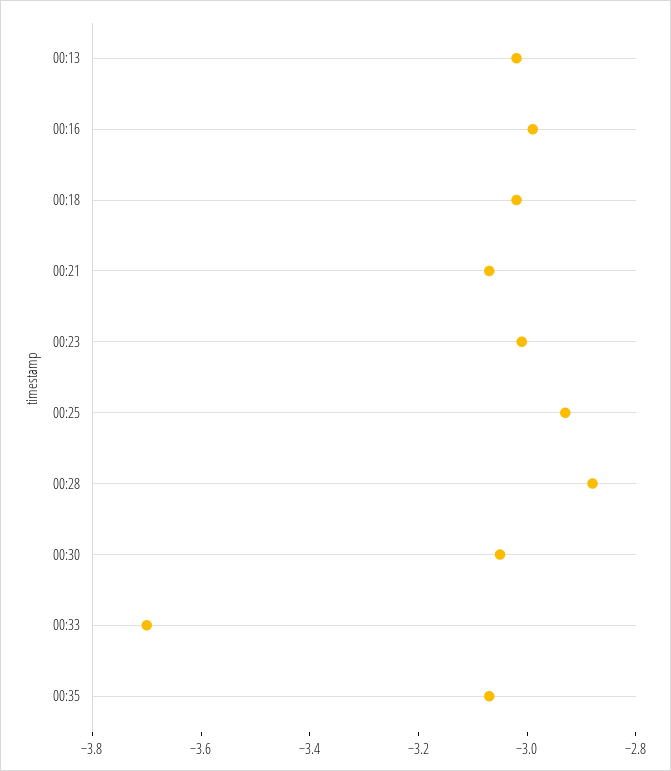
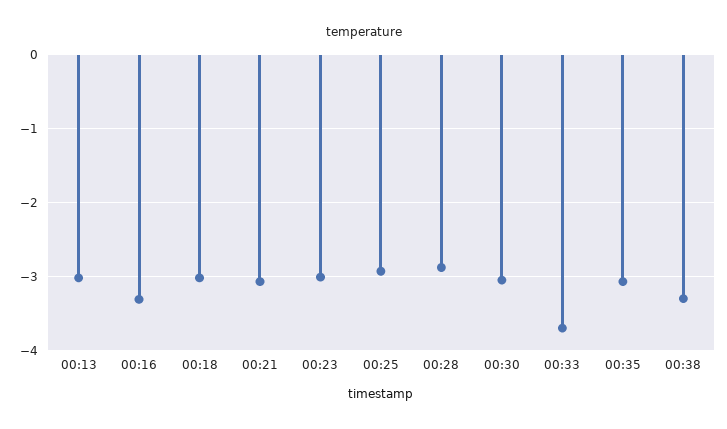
00:16: -3 -> -3.3
00:38: none -> -3.3

